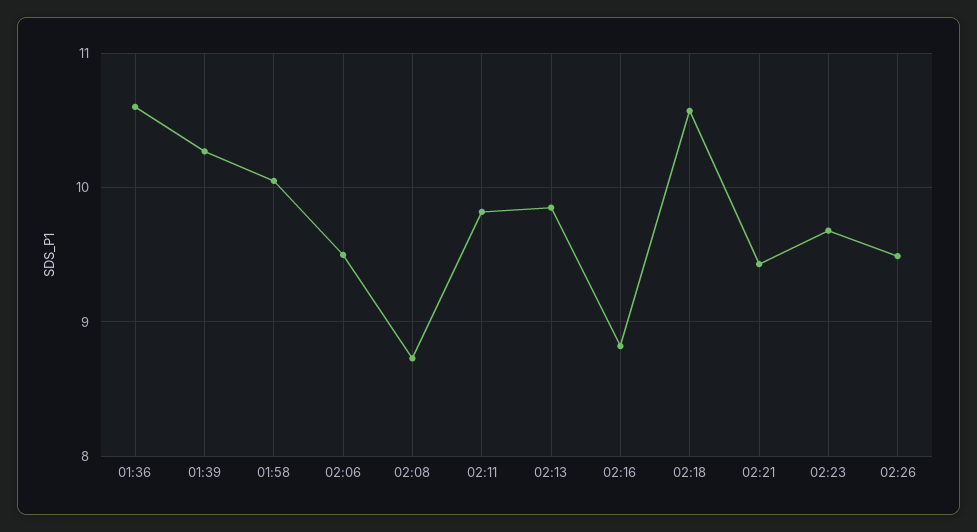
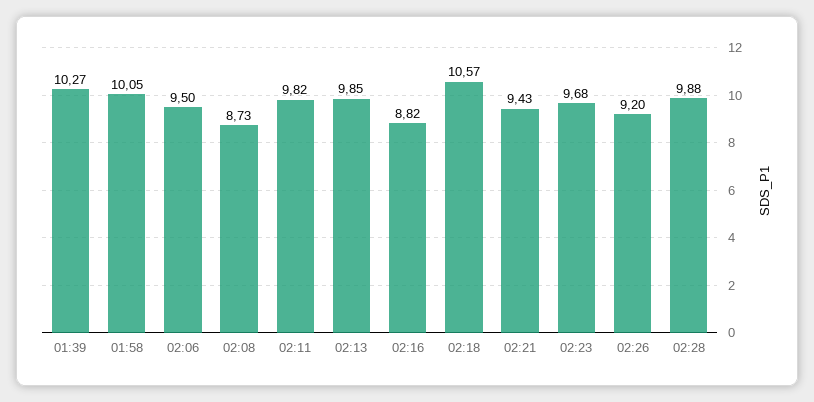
01:36: 10.6 -> none
02:26: 9.5 -> 9.2
02:28: none -> 9.88

